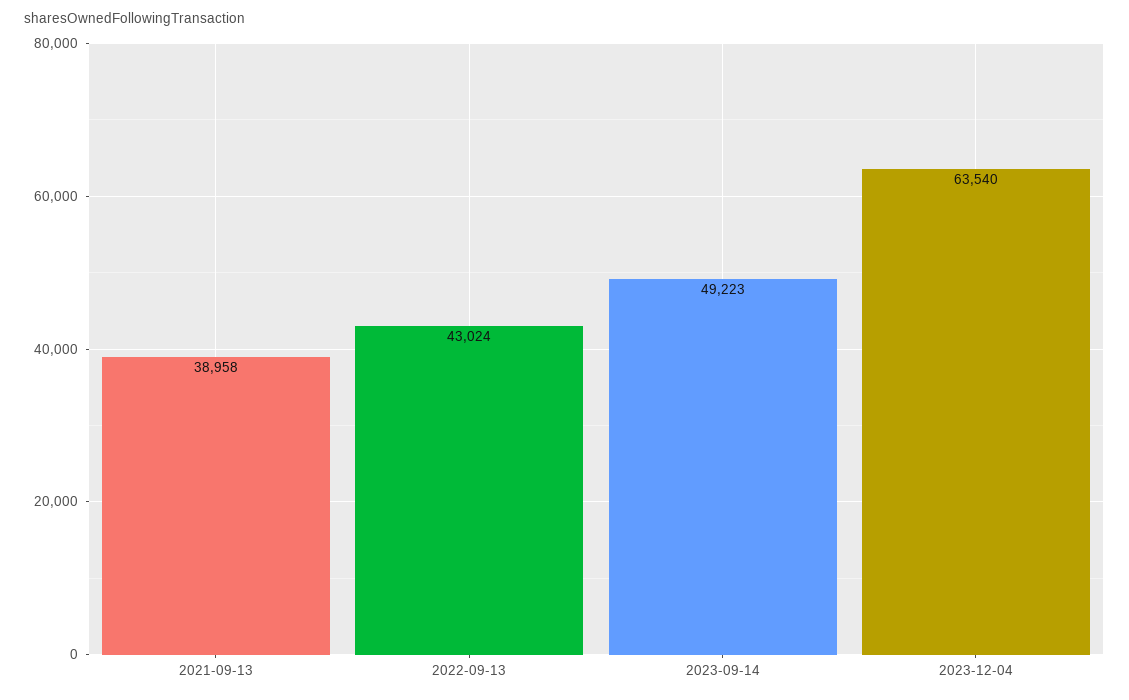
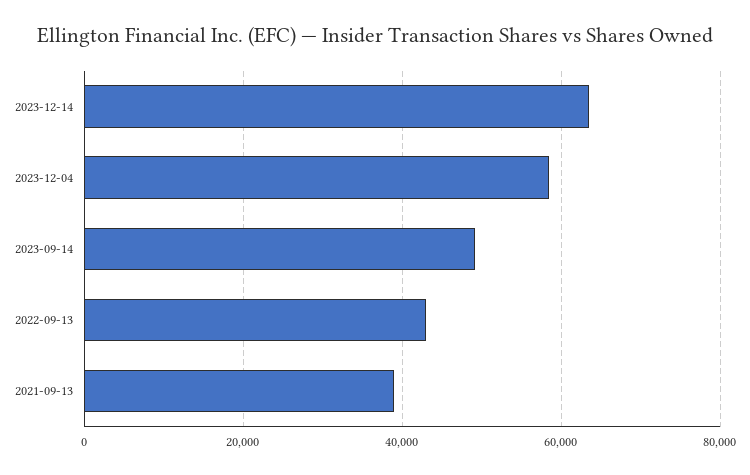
2023-12-04: 63540 -> 58000
2023-12-14: none -> 64000

